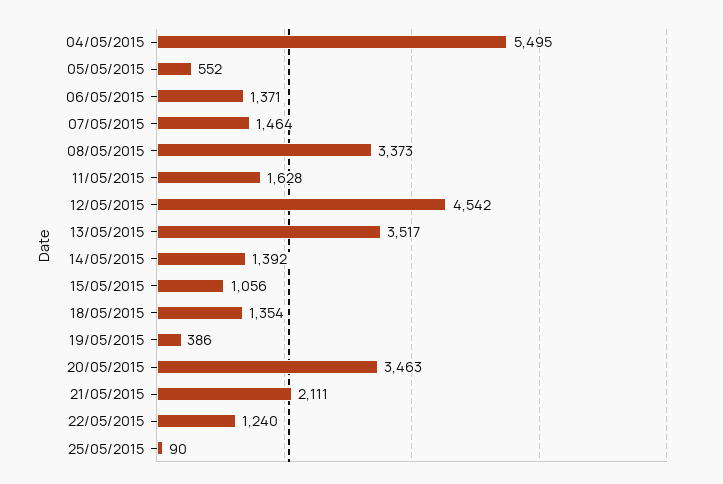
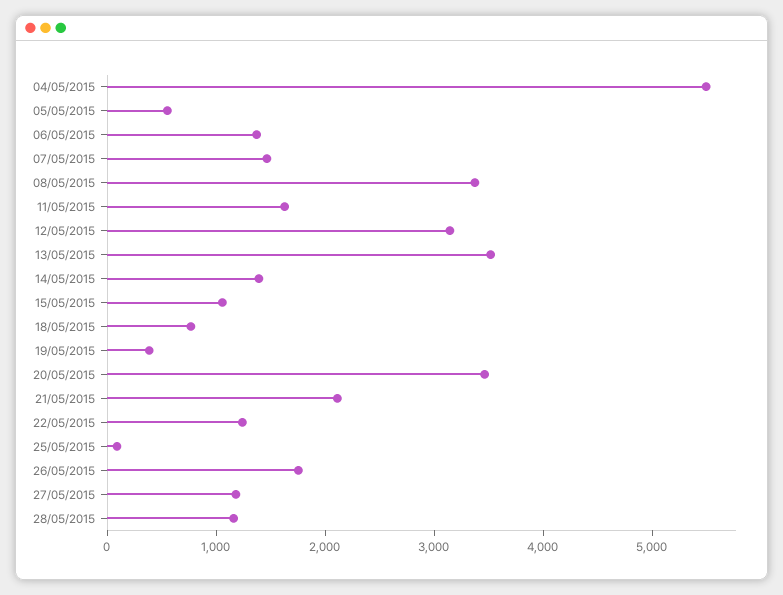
12/05/2015: 4542 -> 3200
18/05/2015: 1354 -> 800
26/05/2015: none -> 1800
27/05/2015: none -> 1200
28/05/2015: none -> 1200

